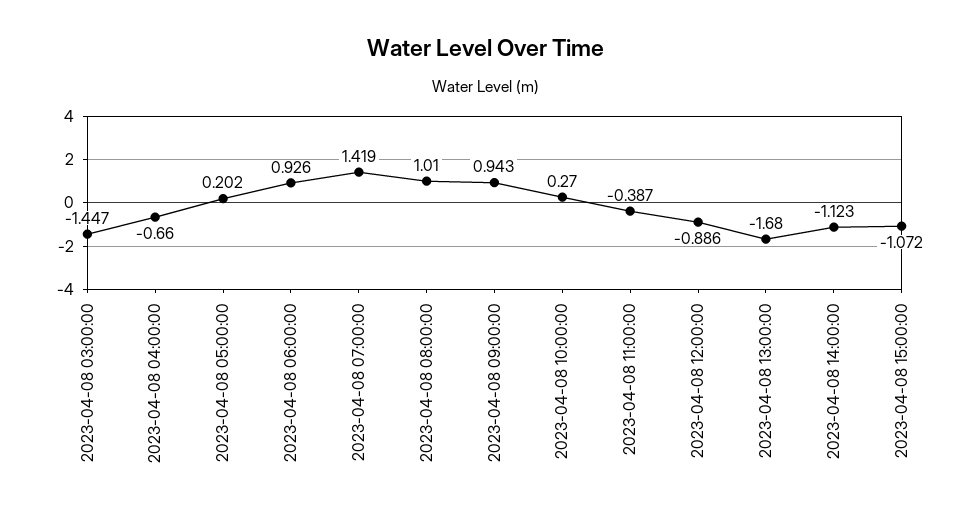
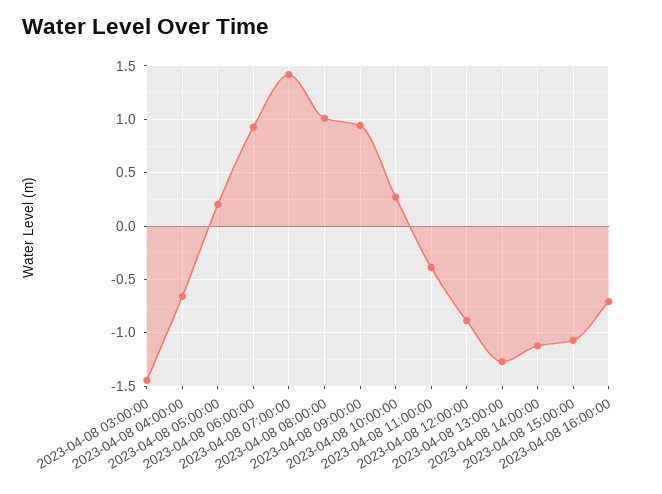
2023-04-08 13:00:00: -1.68 -> -1.3
2023-04-08 16:00:00: none -> -0.7

